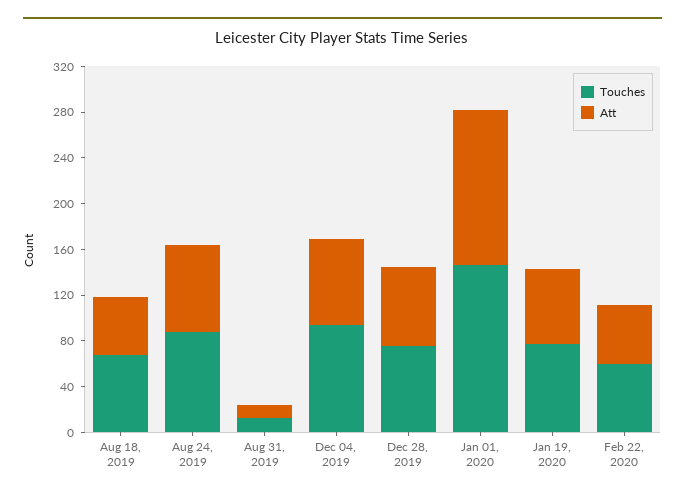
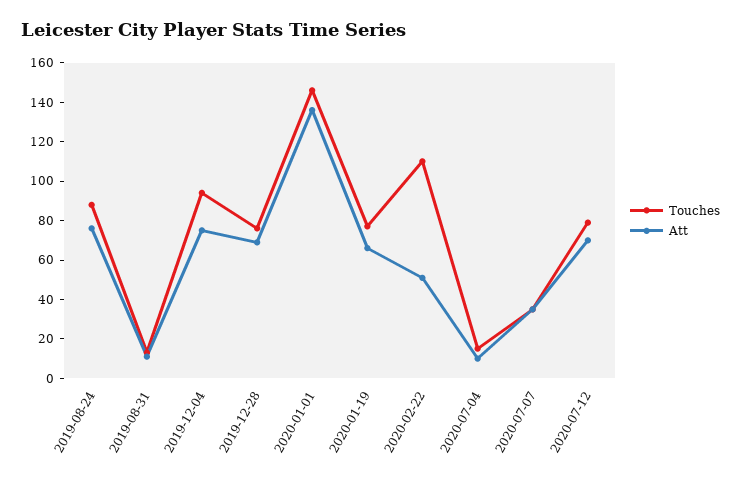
Touches, Aug 18, 2019: 70 -> none
Att, Aug 18, 2019: 50 -> none
Touches, Feb 22, 2020: 60 -> 110
Touches, 2020-07-04: none -> 15
Att, 2020-07-04: none -> 10
Touches, 2020-07-07: none -> 35
Att, 2020-07-07: none -> 35
Touches, 2020-07-12: none -> 80
Att, 2020-07-12: none -> 70

